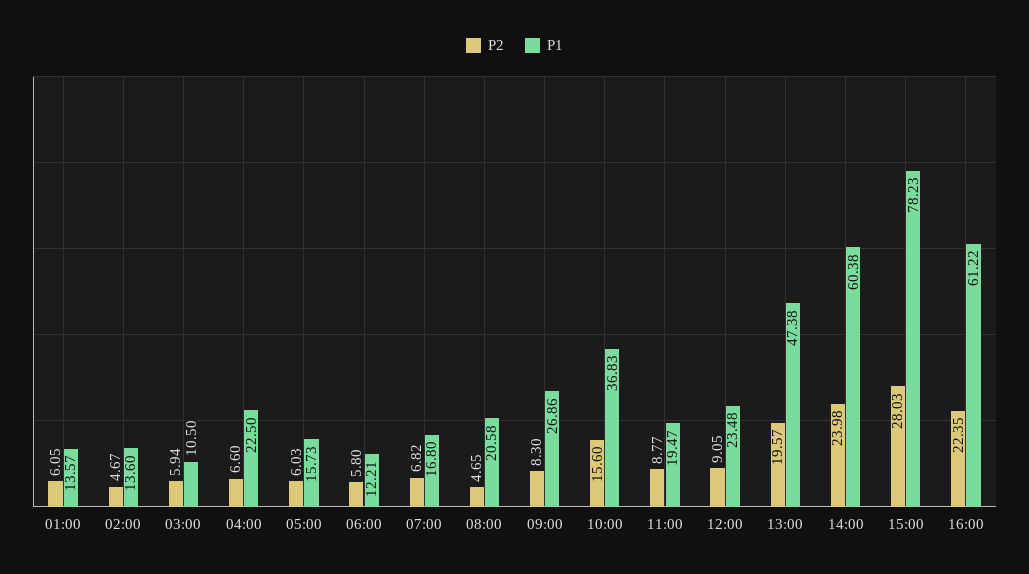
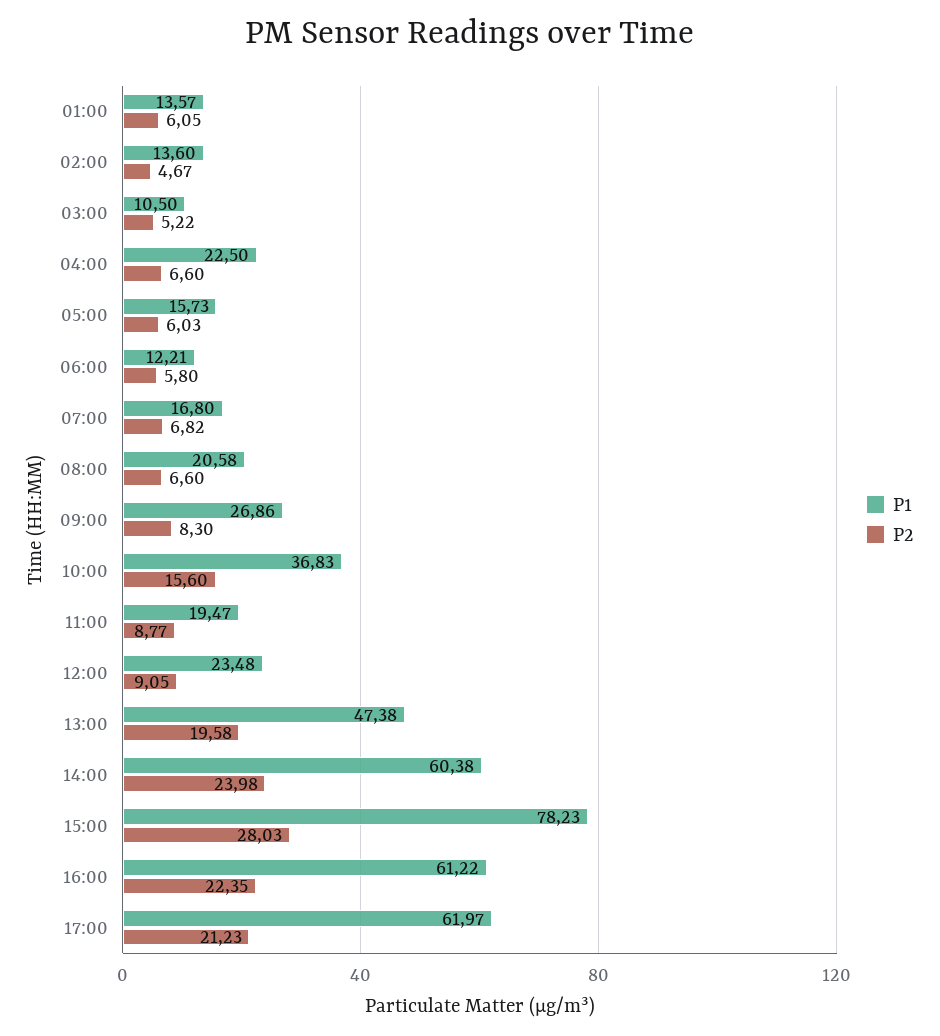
P2, 03:00: 5.94 -> 5.22
P2, 08:00: 4.65 -> 6.6
P2, 13:00: 19.57 -> 19.58
P1, 17:00: none -> 61.97
P2, 17:00: none -> 21.23

